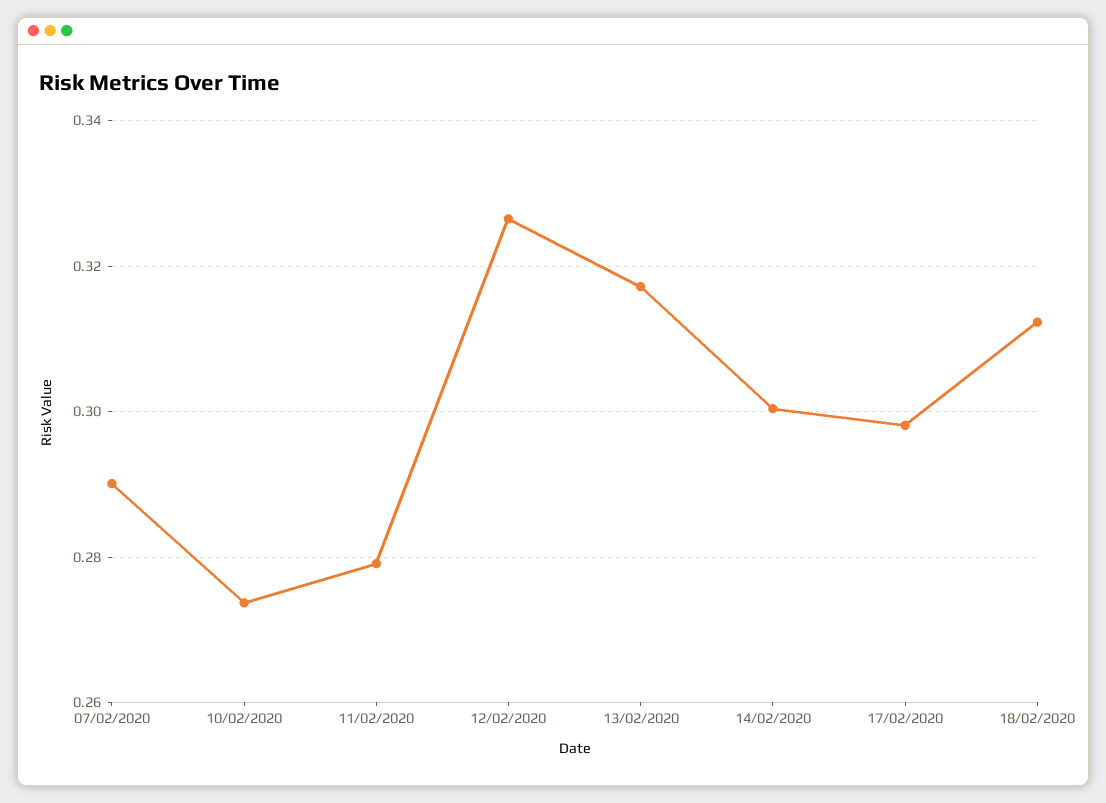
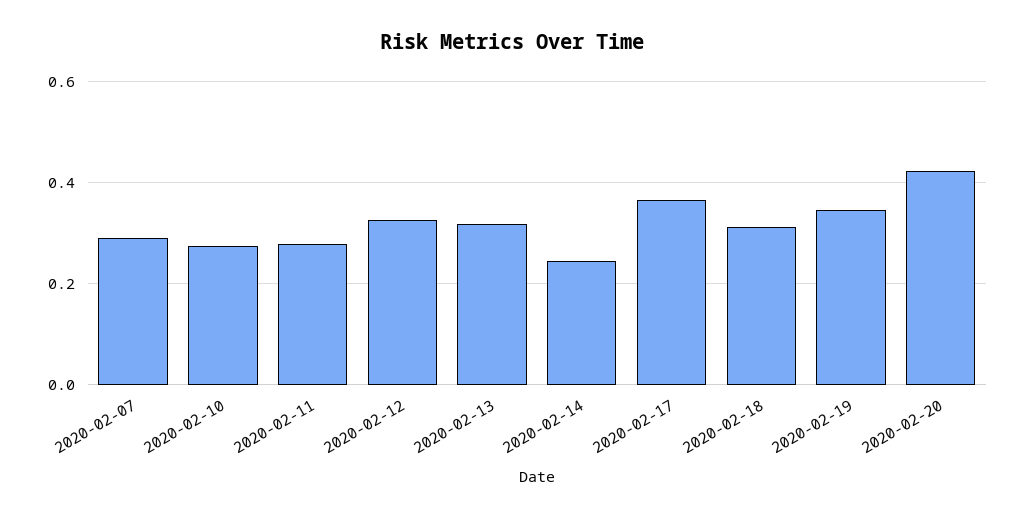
14/02/2020: 0.3 -> 0.24
17/02/2020: 0.298 -> 0.36
2020-02-19: none -> 0.34
2020-02-20: none -> 0.42

